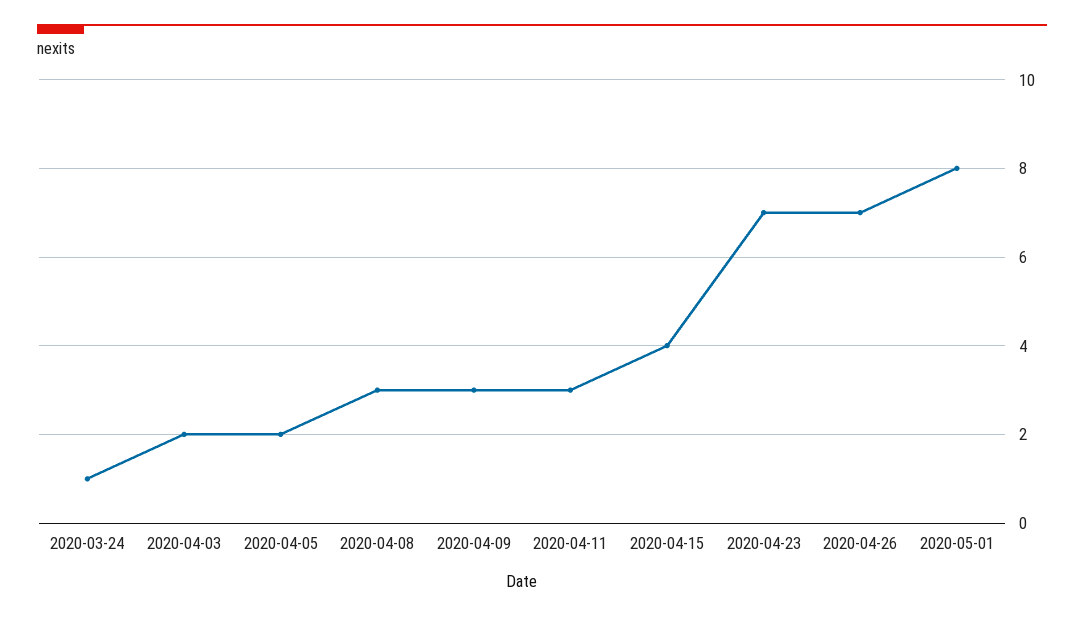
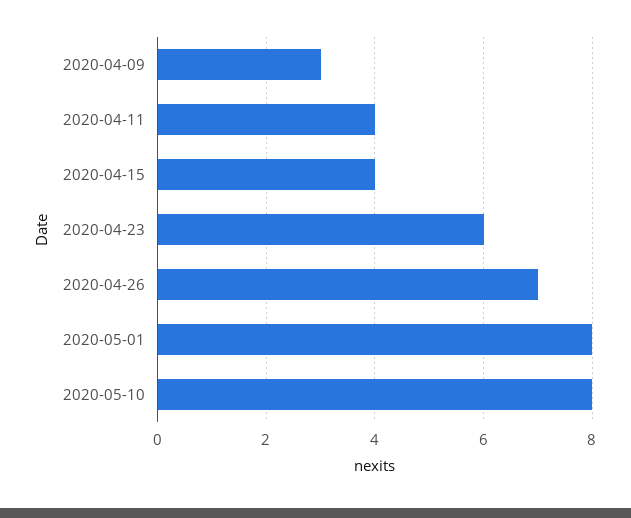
2020-03-24: 1 -> none
2020-04-03: 2 -> none
2020-04-05: 2 -> none
2020-04-08: 3 -> none
2020-04-11: 3 -> 4
2020-04-23: 7 -> 6
2020-05-10: none -> 8

